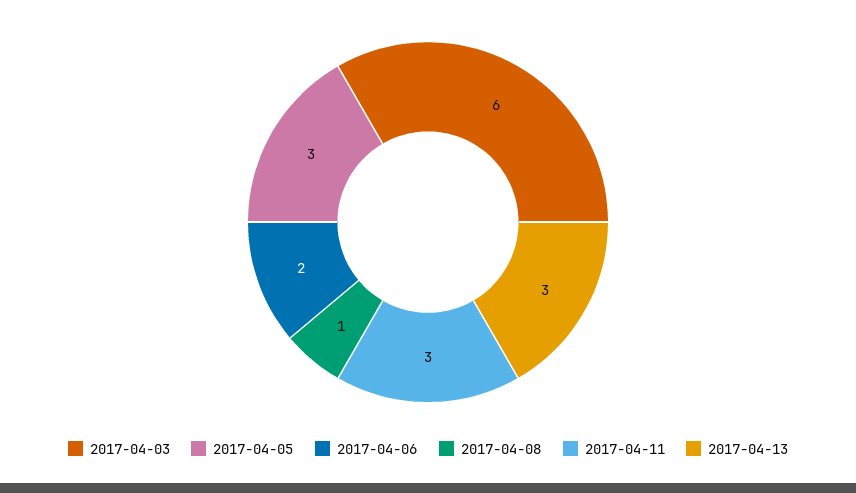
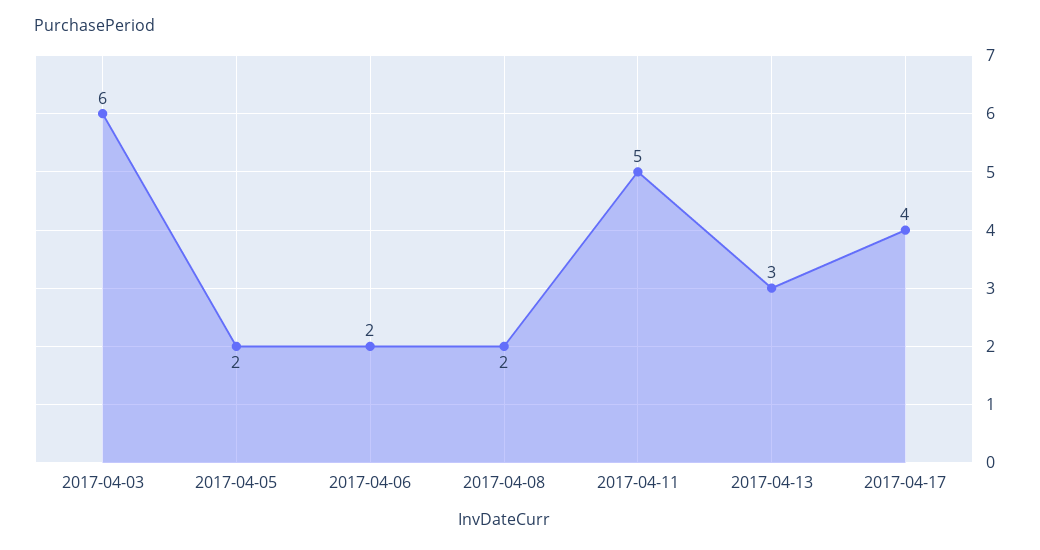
2017-04-05: 3 -> 2
2017-04-08: 1 -> 2
2017-04-11: 3 -> 5
2017-04-17: none -> 4

